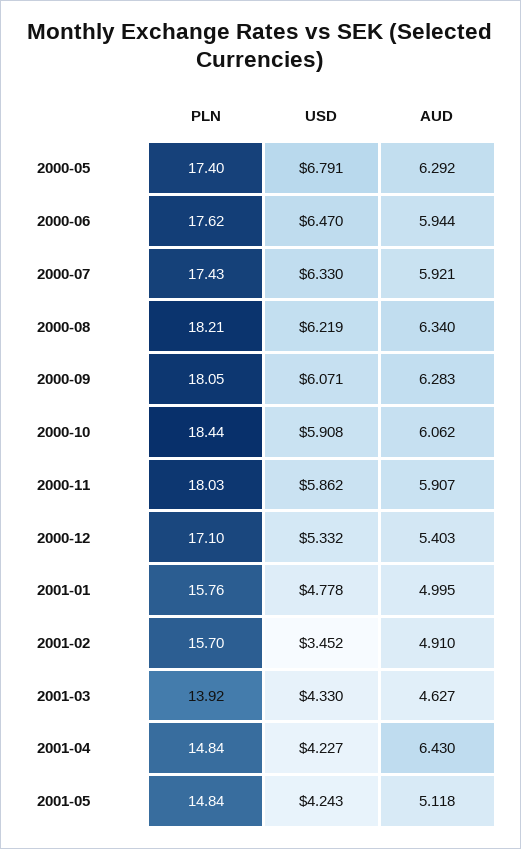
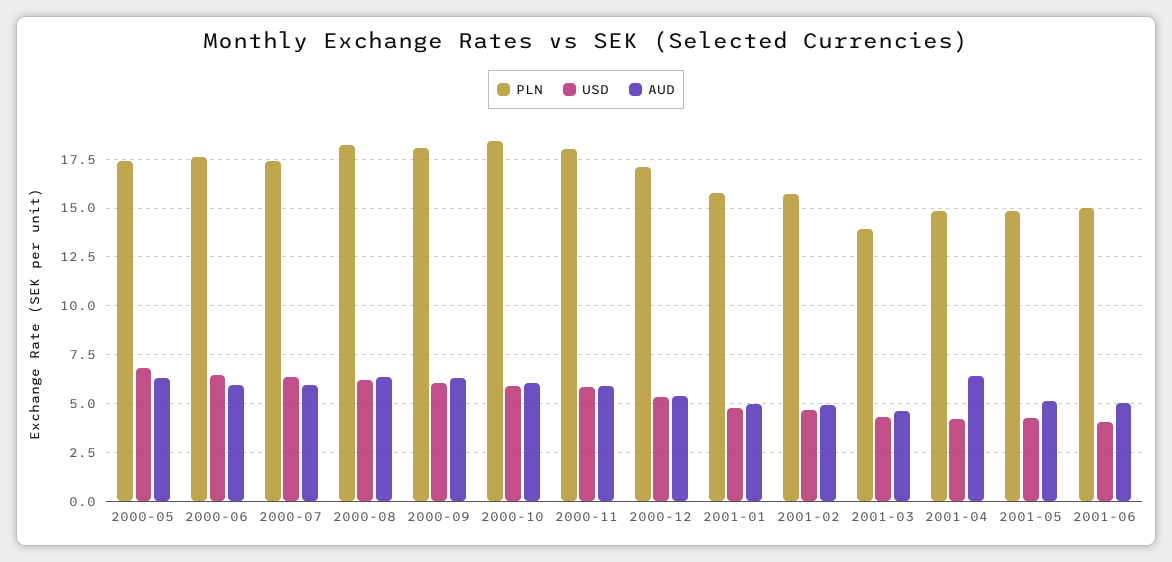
USD, 2001-02: 3.452 -> 4.5
PLN, 2001-06: none -> 15
USD, 2001-06: none -> 4
AUD, 2001-06: none -> 5

